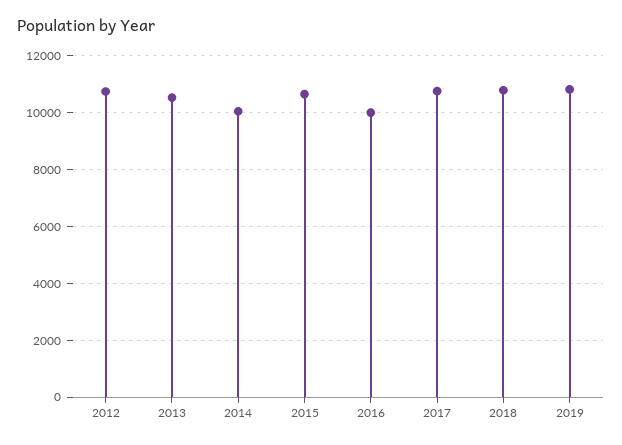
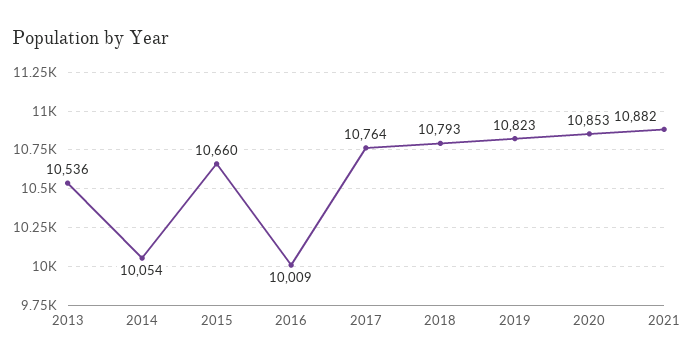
2012: 10750 -> none
2020: none -> 10853
2021: none -> 10882

